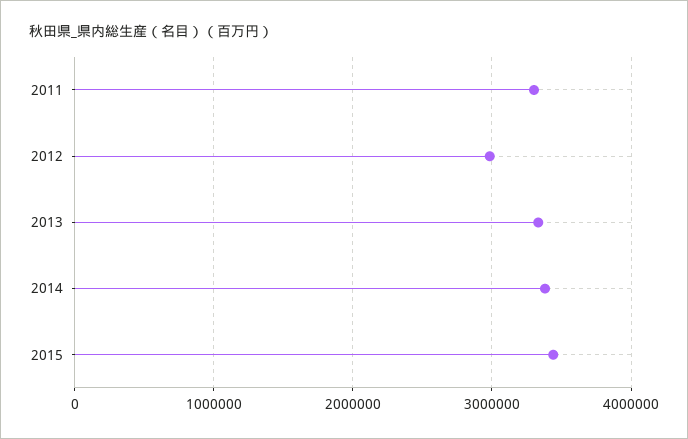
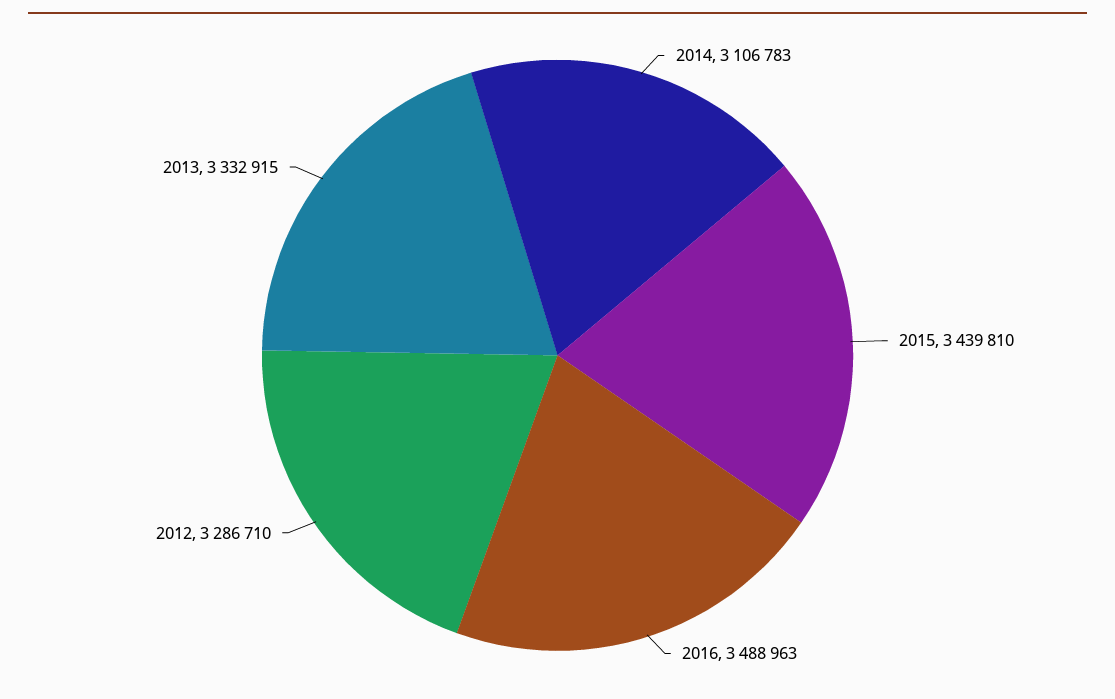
2011: 3300000 -> none
2012: 3000000 -> 3286710
2014: 3400000 -> 3106783
2016: none -> 3488963

